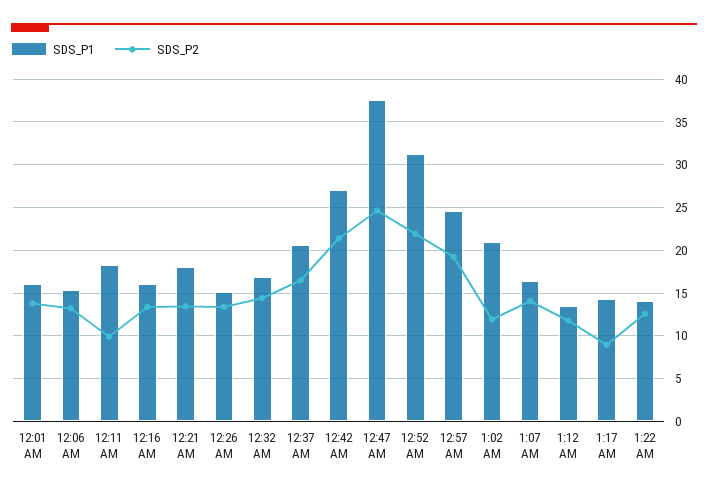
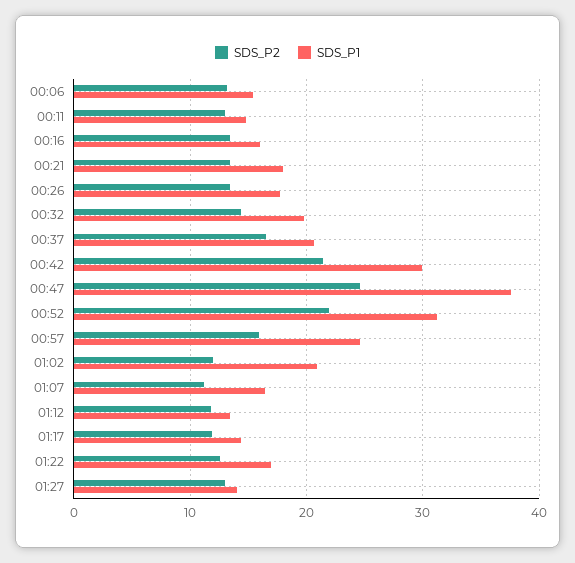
SDS_P1, 12:01 AM: 16 -> none
SDS_P2, 12:01 AM: 14 -> none
SDS_P1, 12:11 AM: 18 -> 15
SDS_P2, 12:11 AM: 10 -> 13
SDS_P1, 12:26 AM: 15 -> 18
SDS_P1, 12:32 AM: 17 -> 20
SDS_P1, 12:42 AM: 27 -> 30
SDS_P2, 12:57 AM: 19 -> 16
SDS_P2, 1:07 AM: 14 -> 11
SDS_P2, 1:17 AM: 9 -> 12
SDS_P1, 1:22 AM: 14 -> 17
SDS_P2, 01:27: none -> 13
SDS_P1, 01:27: none -> 14

